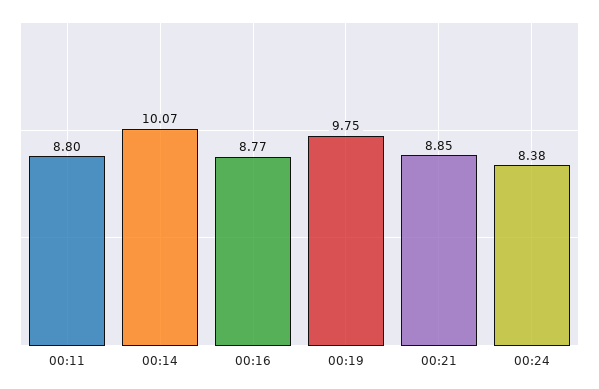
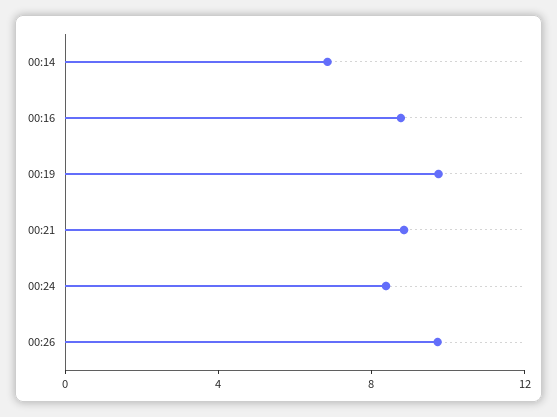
00:11: 8.8 -> none
00:14: 10.07 -> 7
00:26: none -> 10

